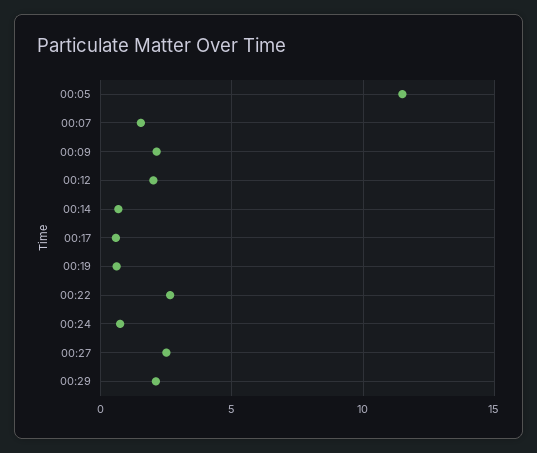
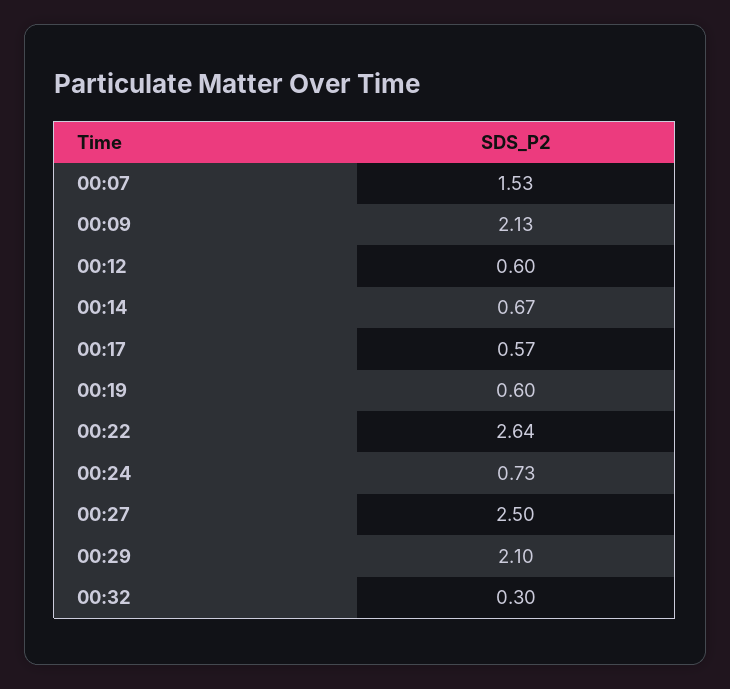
00:05: 11.5 -> none
00:12: 2 -> 0.6
00:32: none -> 0.3

